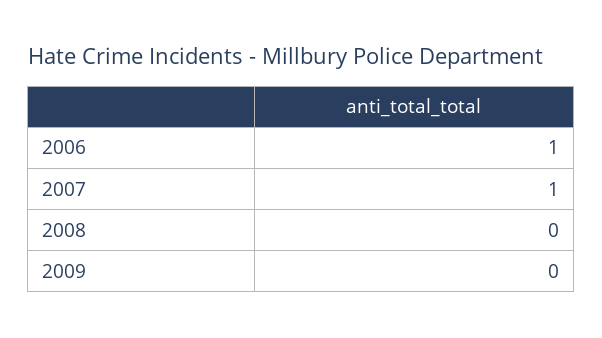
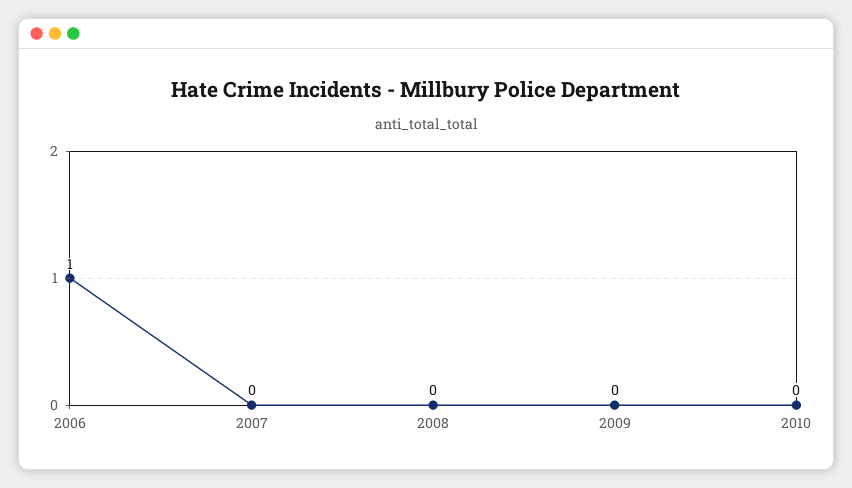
2007: 1 -> 0
2010: none -> 0

